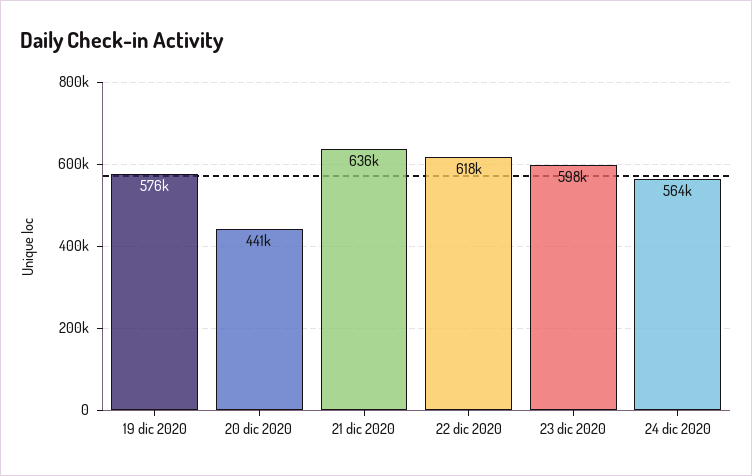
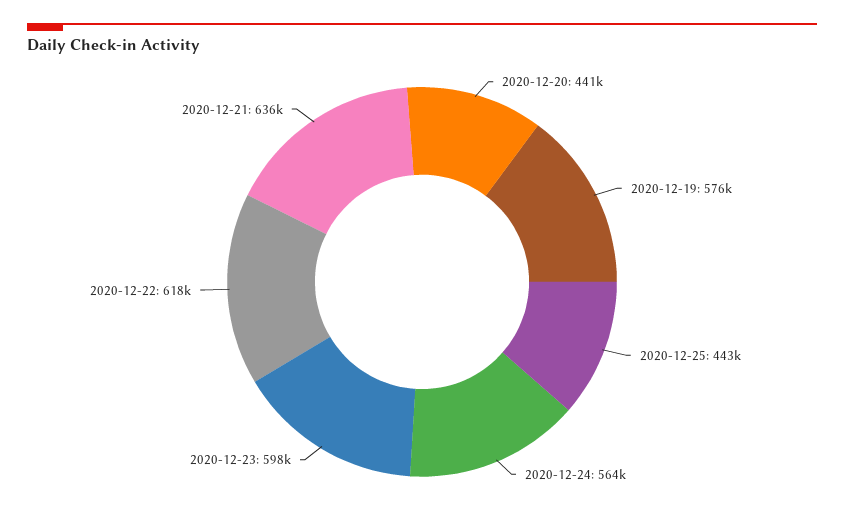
2020-12-25: none -> 443000

